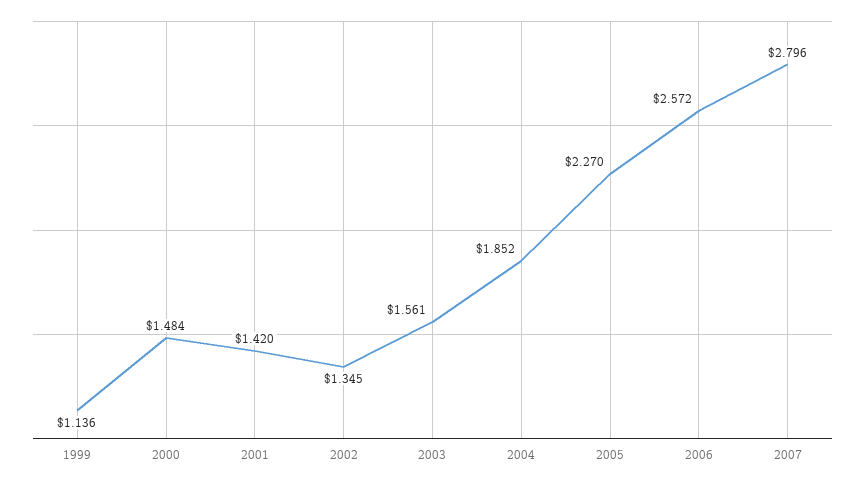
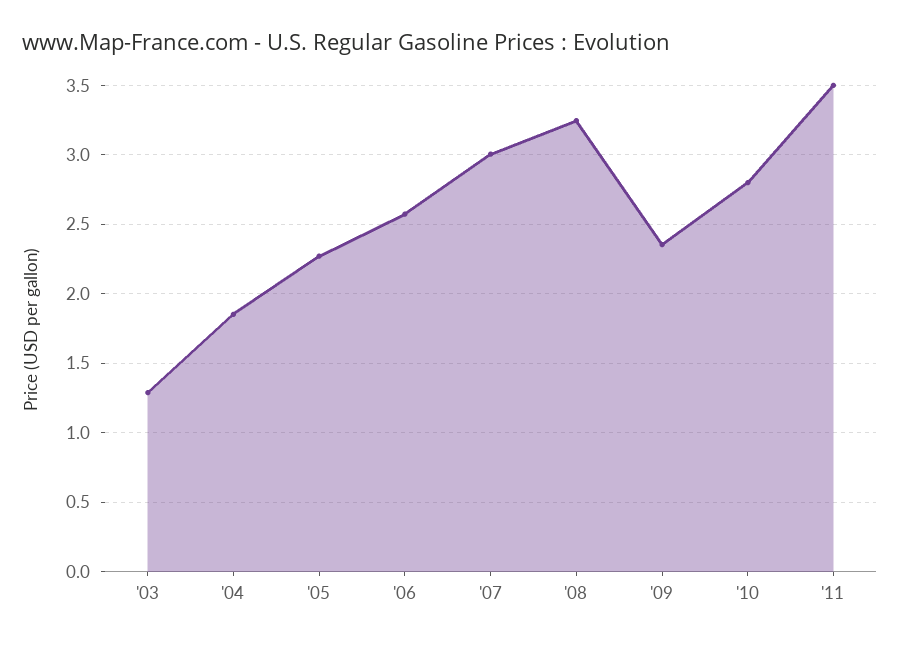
1999: 1.136 -> none
2000: 1.484 -> none
2001: 1.42 -> none
2002: 1.345 -> none
2003: 1.561 -> 1.3
2007: 2.796 -> 3
'08: none -> 3.25
'09: none -> 2.35
'10: none -> 2.8
'11: none -> 3.5

